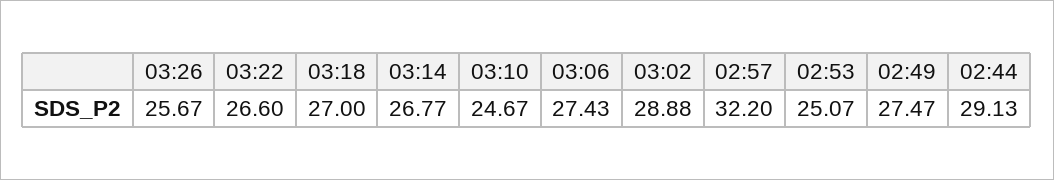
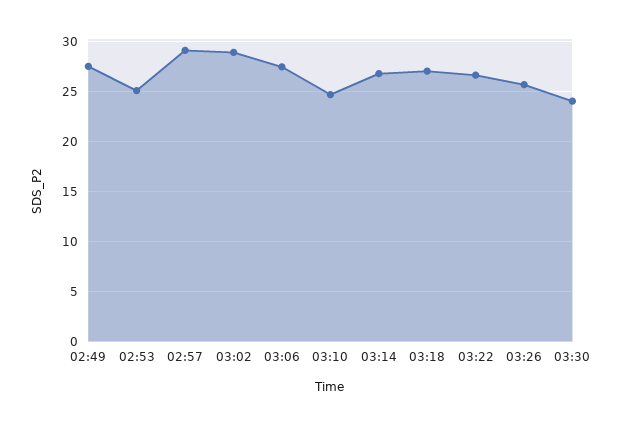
02:57: 32.2 -> 29
02:44: 29.13 -> none
03:30: none -> 24

